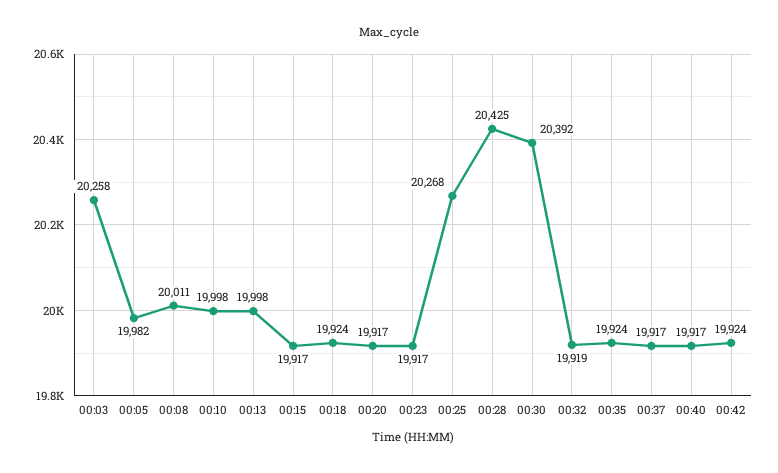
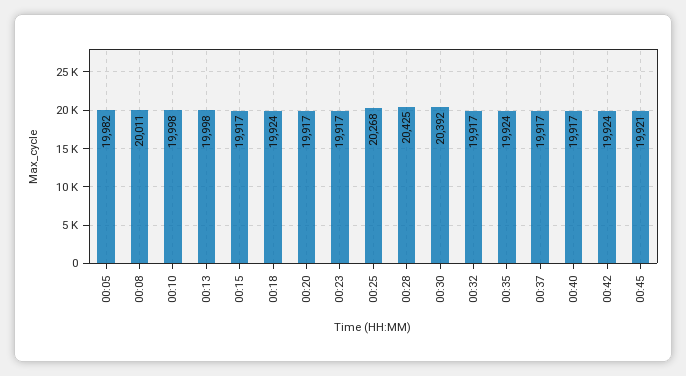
00:03: 20258 -> none
00:32: 19919 -> 19917
00:45: none -> 19921

